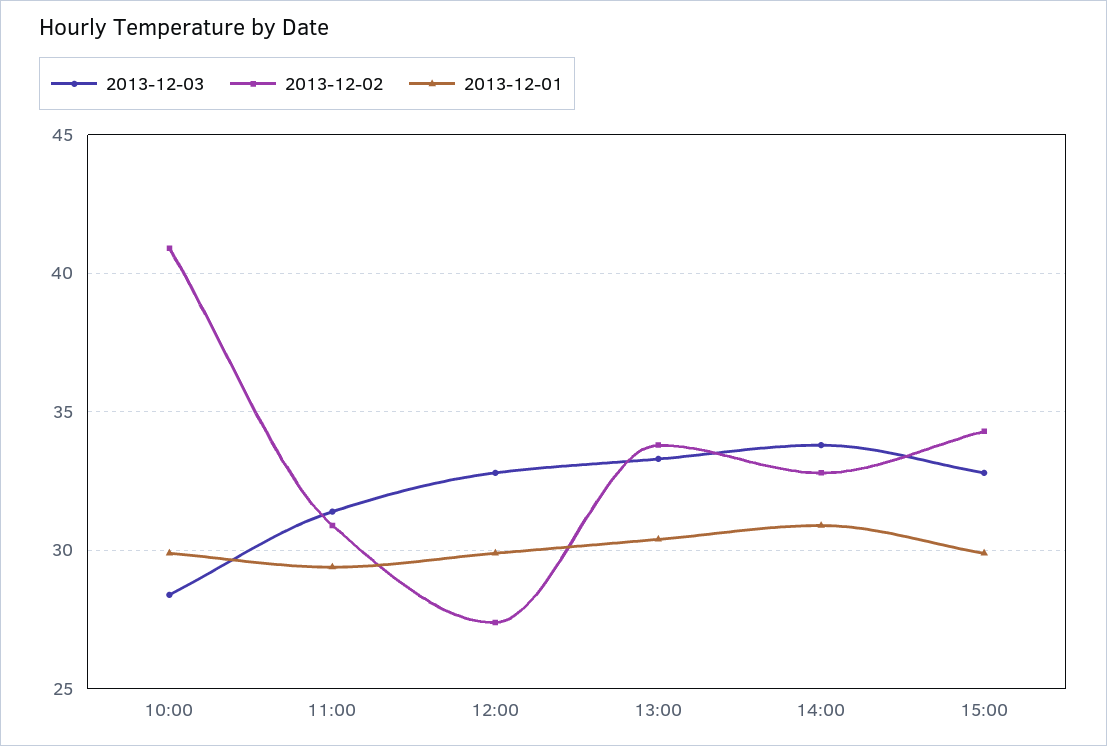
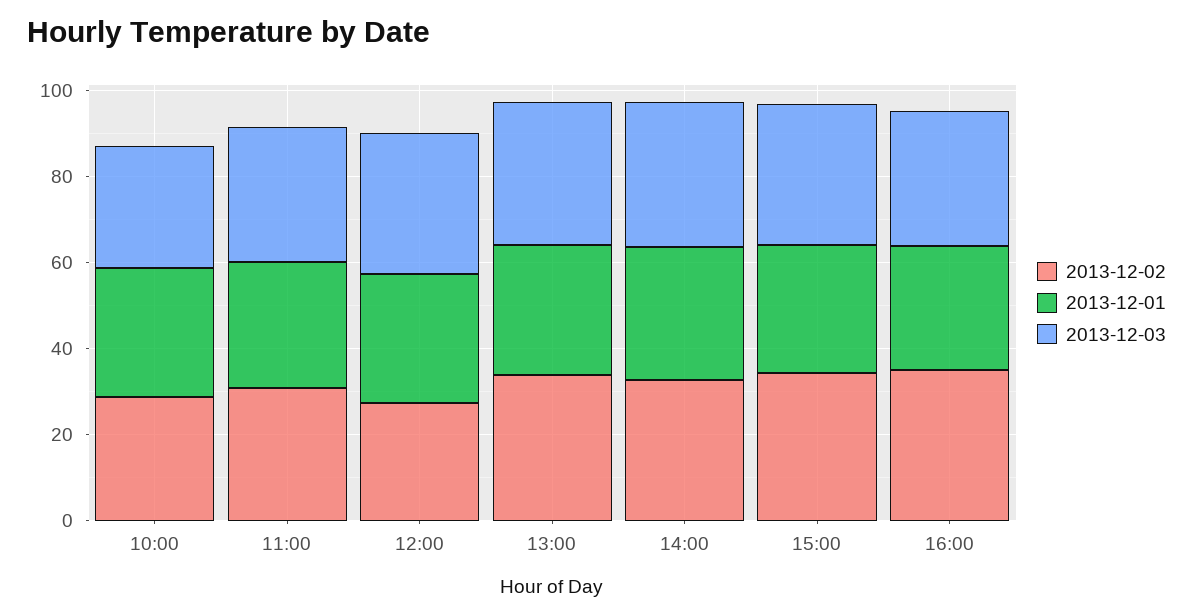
2013-12-02, 10:00: 41 -> 30
2013-12-02, 16:00: none -> 35
2013-12-01, 16:00: none -> 30
2013-12-03, 16:00: none -> 30

